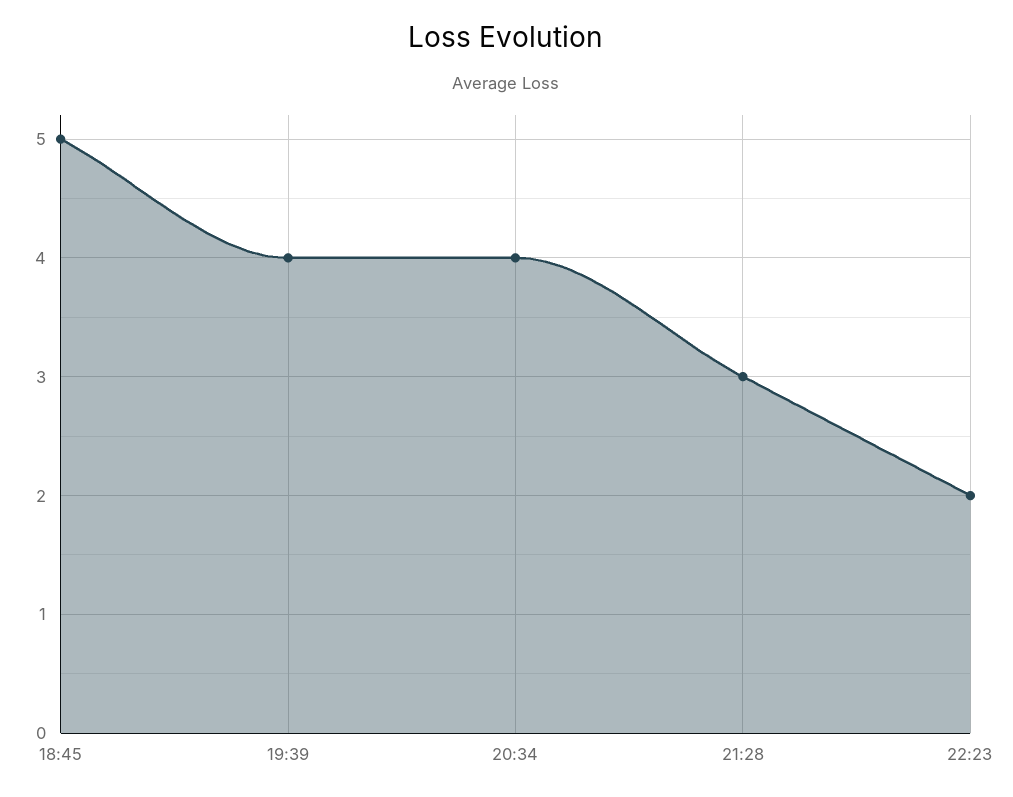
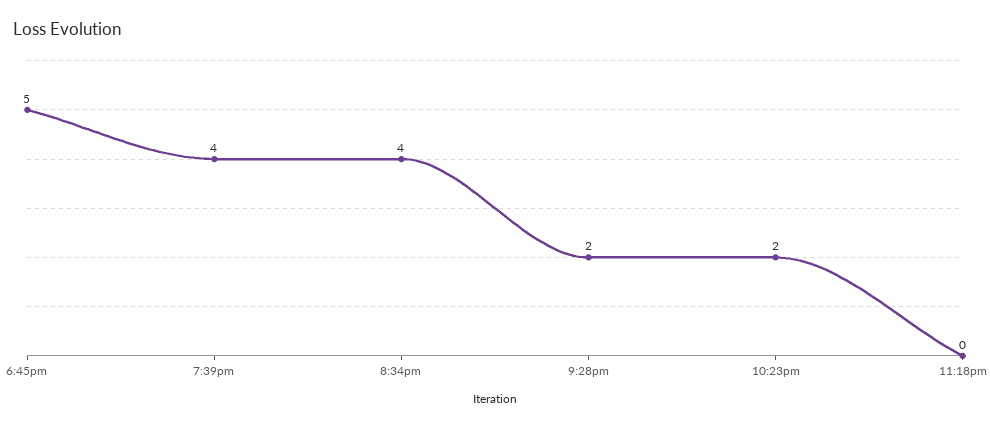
21:28: 3 -> 2
11:18pm: none -> 0

